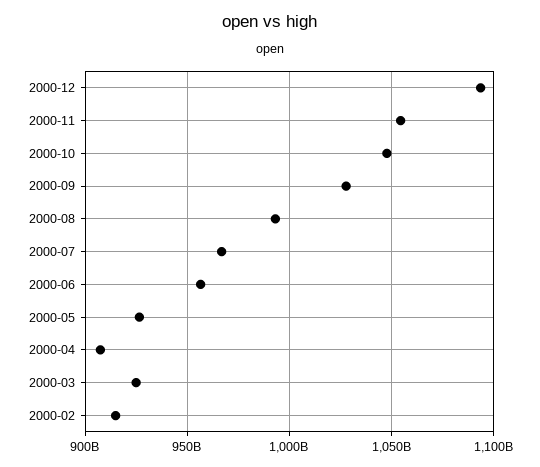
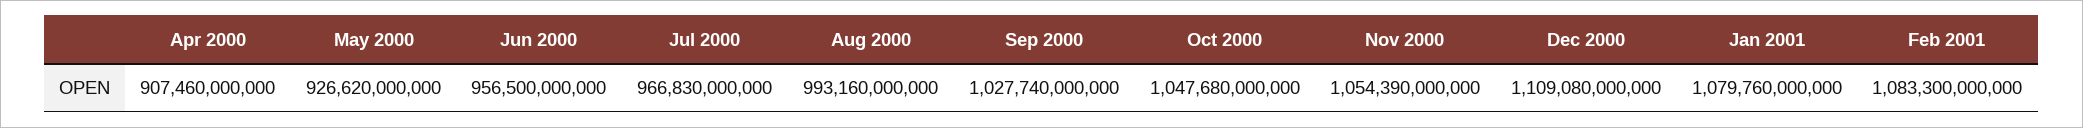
2000-12: 1095000000000 -> 1109080000000
2000-03: 925000000000 -> none
2000-02: 915000000000 -> none
Jan 2001: none -> 1079760000000
Feb 2001: none -> 1083300000000

